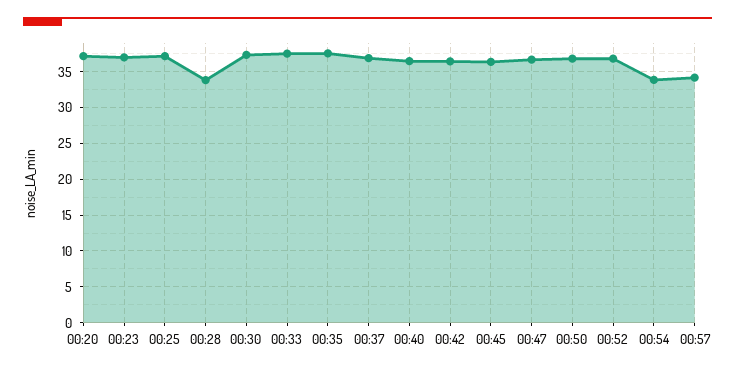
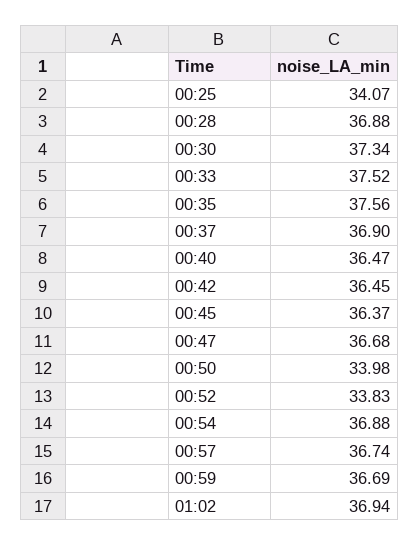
00:20: 37 -> none
00:23: 37 -> none
00:25: 37 -> 34.07
00:28: 34 -> 36.88
00:50: 37 -> 33.98
00:52: 37 -> 33.83
00:54: 34 -> 36.88
00:57: 34 -> 36.74
00:59: none -> 36.69
01:02: none -> 36.94

